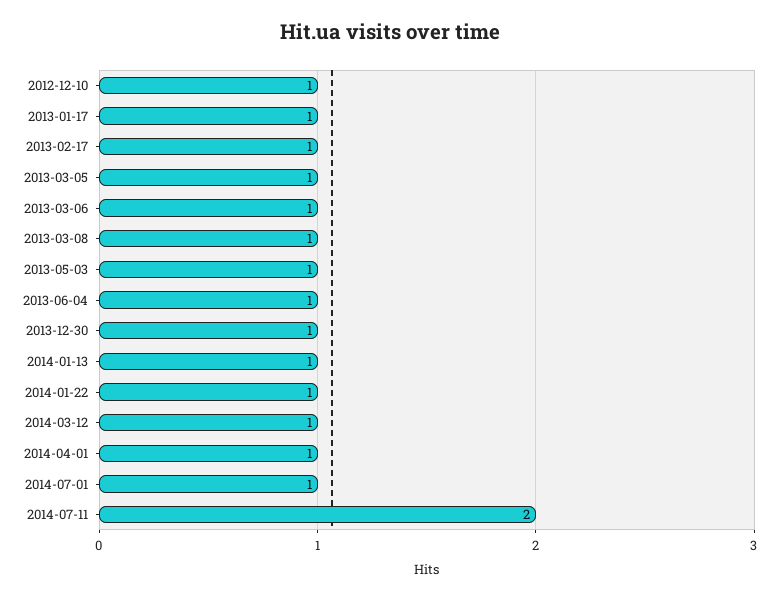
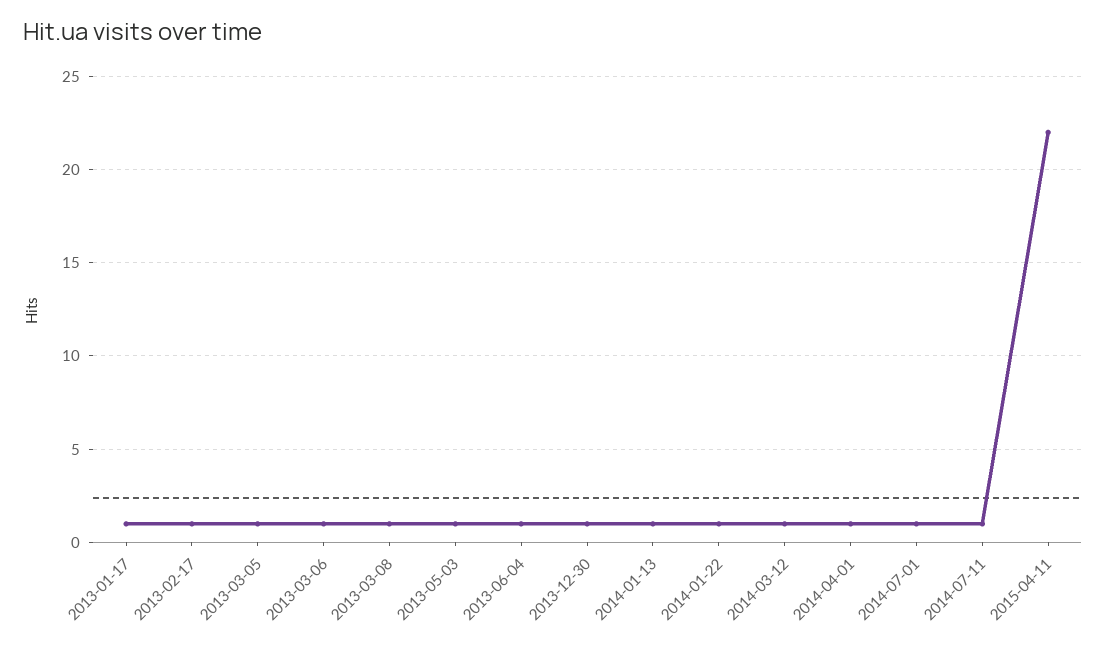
2012-12-10: 1 -> none
2014-07-11: 2 -> 1
2015-04-11: none -> 22

